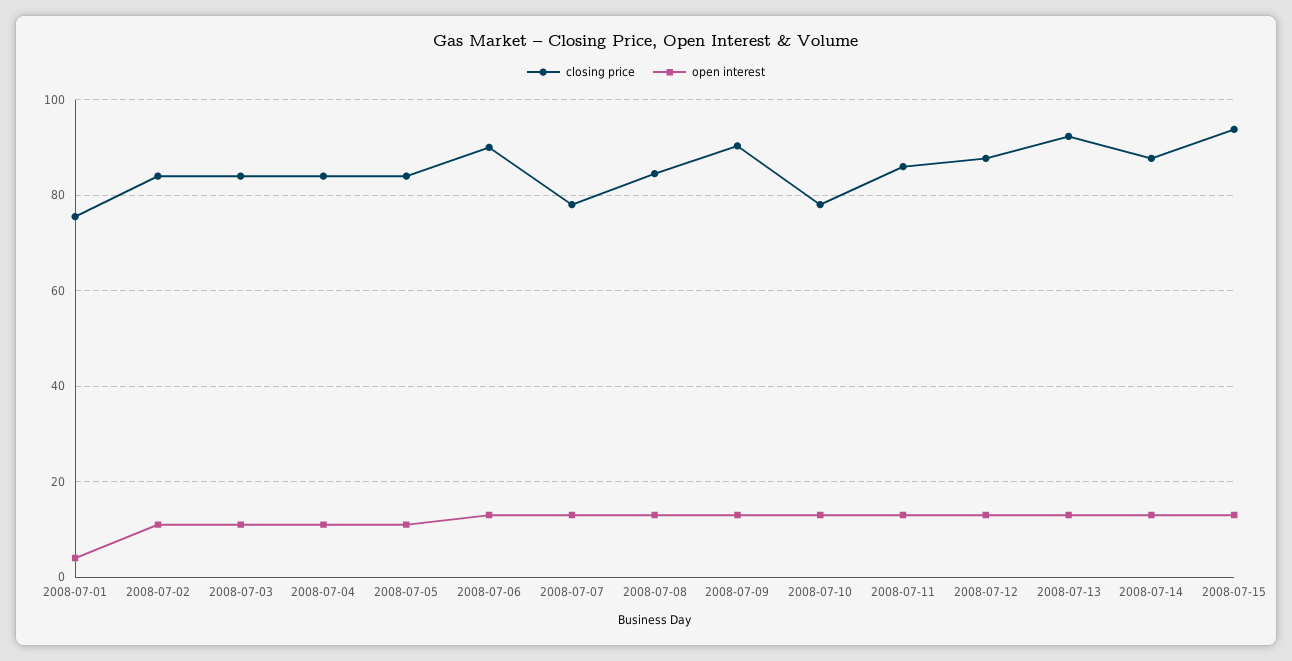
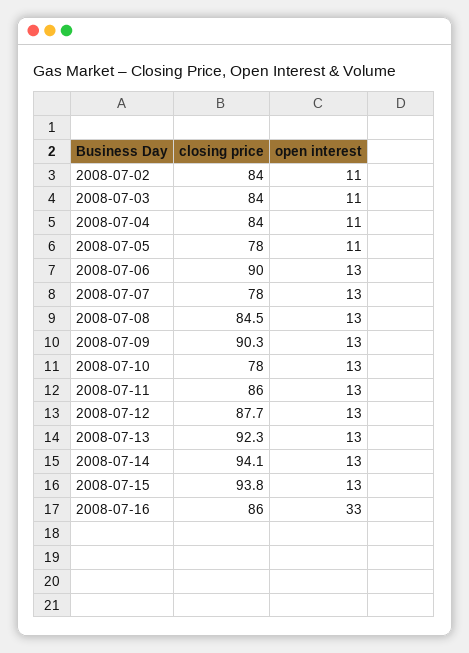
closing price, 2008-07-01: 76 -> none
open interest, 2008-07-01: 4 -> none
closing price, 2008-07-05: 84 -> 78
closing price, 2008-07-14: 88 -> 94.1
closing price, 2008-07-16: none -> 86
open interest, 2008-07-16: none -> 33

